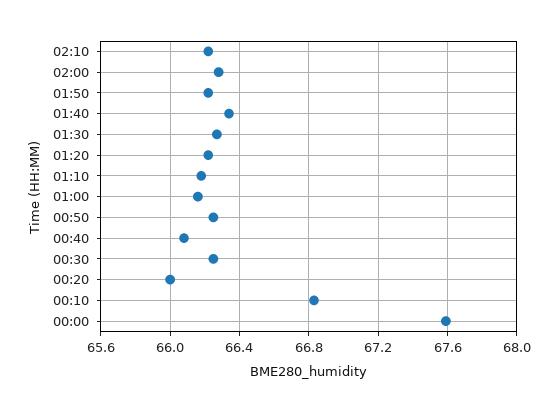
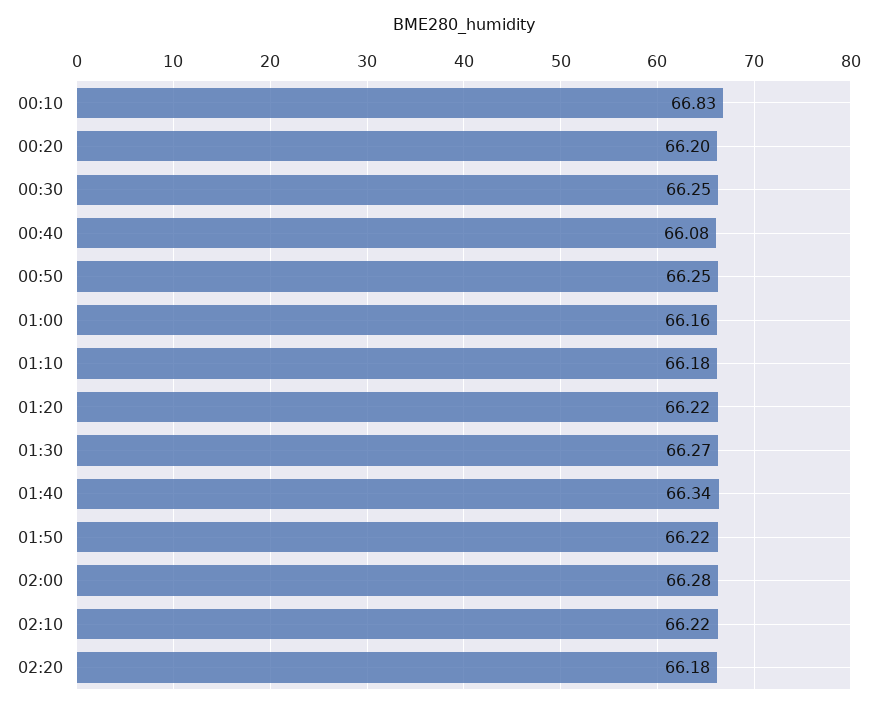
00:20: 66 -> 66.2
00:00: 67.6 -> none
02:20: none -> 66.18

